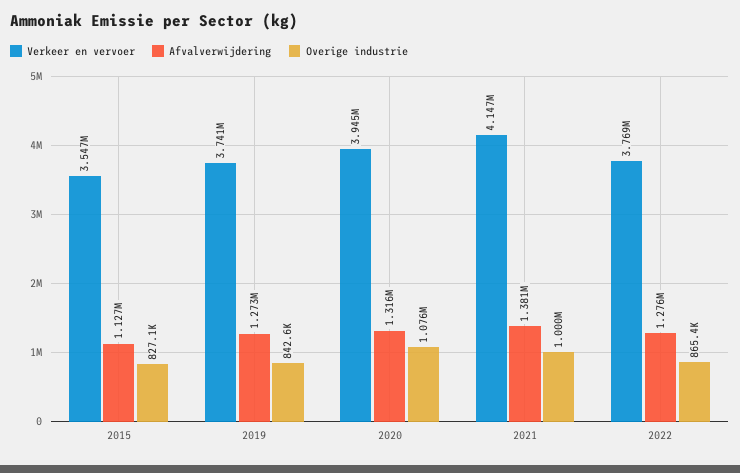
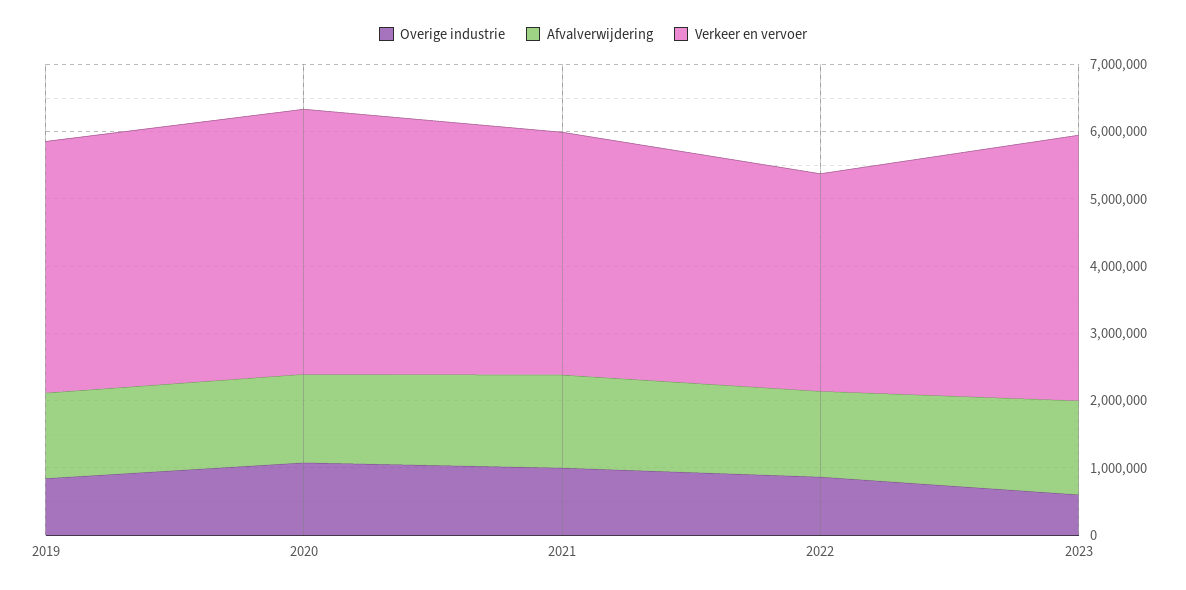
Verkeer en vervoer, 2015: 3547000 -> none
Afvalverwijdering, 2015: 1127000 -> none
Overige industrie, 2015: 827100 -> none
Verkeer en vervoer, 2021: 4147000 -> 3600000
Verkeer en vervoer, 2022: 3769000 -> 3200000
Overige industrie, 2023: none -> 600000
Afvalverwijdering, 2023: none -> 1400000
Verkeer en vervoer, 2023: none -> 4000000

